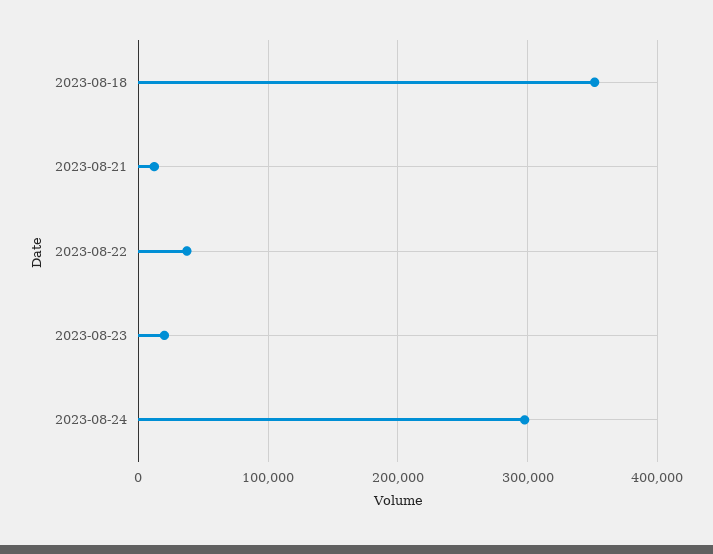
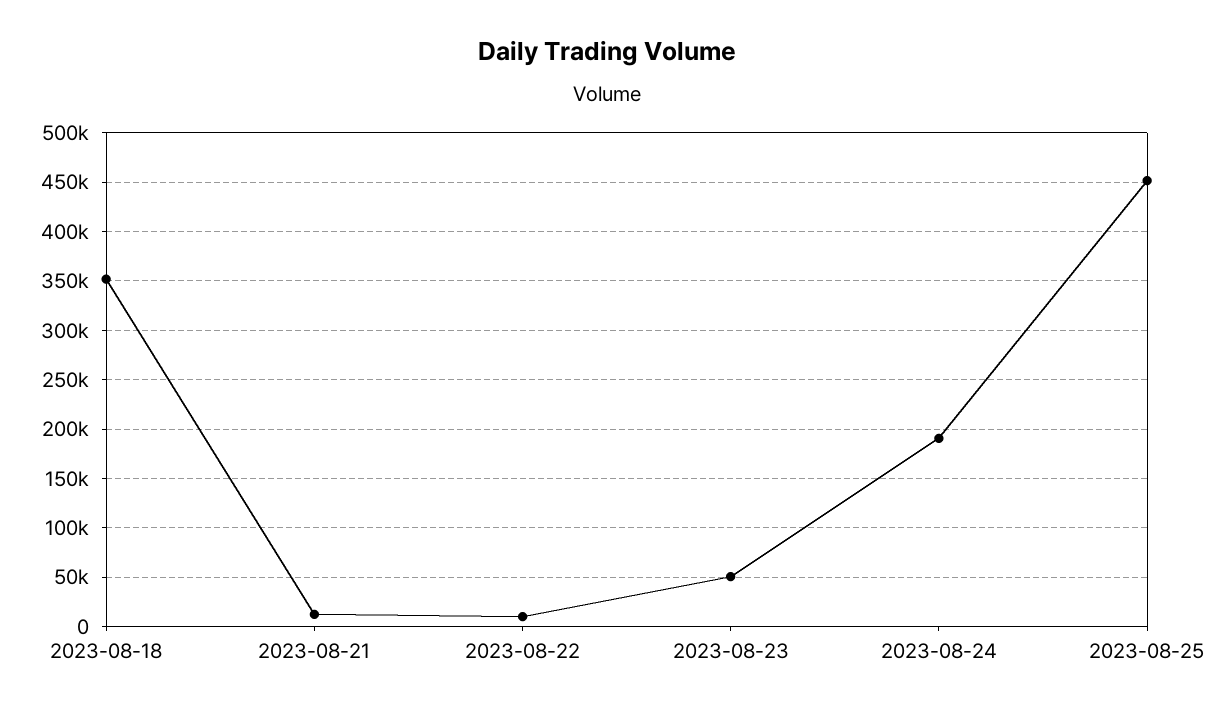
2023-08-22: 40000 -> 10000
2023-08-23: 20000 -> 50000
2023-08-24: 300000 -> 190000
2023-08-25: none -> 450000

